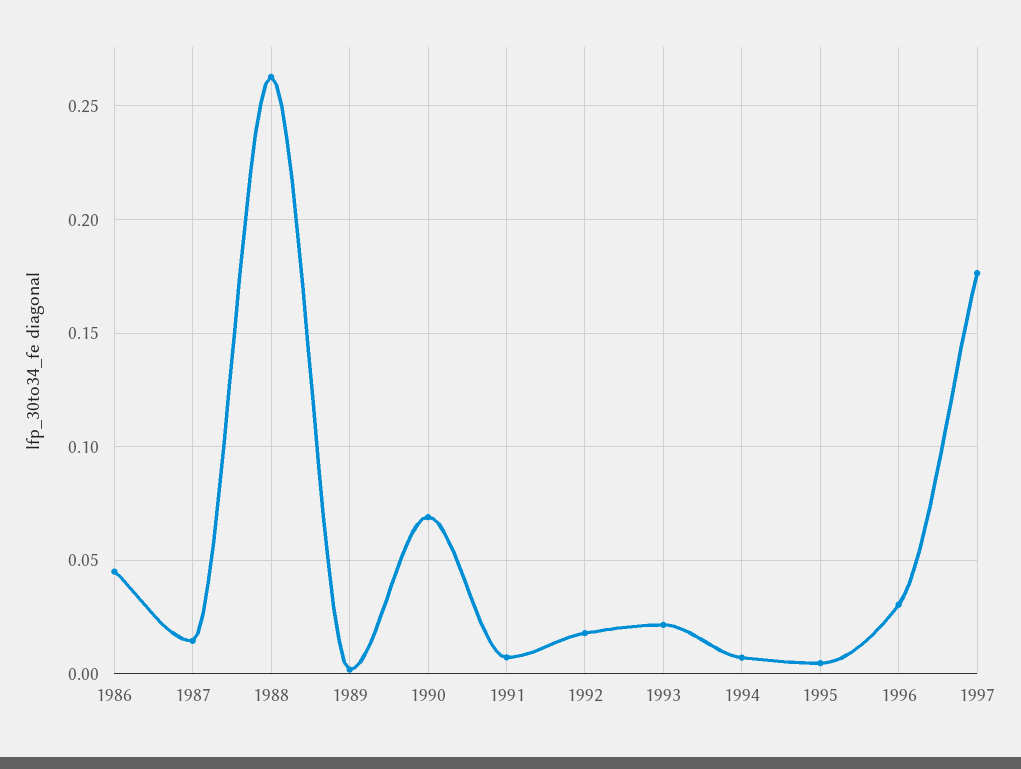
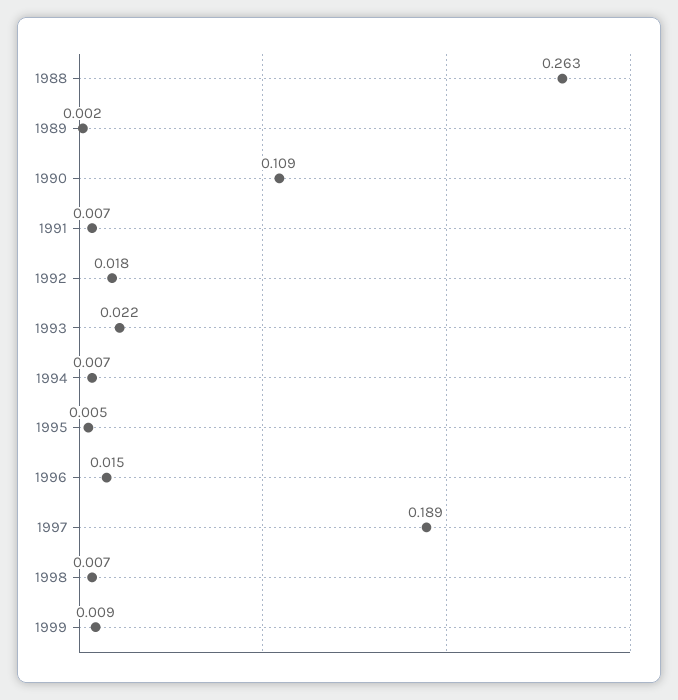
1986: 0.045 -> none
1987: 0.015 -> none
1990: 0.07 -> 0.109
1996: 0.03 -> 0.015
1997: 0.175 -> 0.189
1998: none -> 0.007
1999: none -> 0.009

